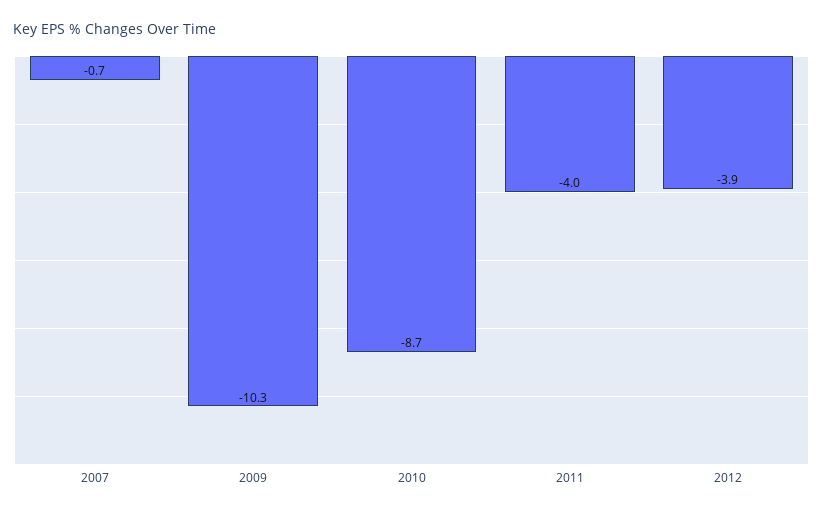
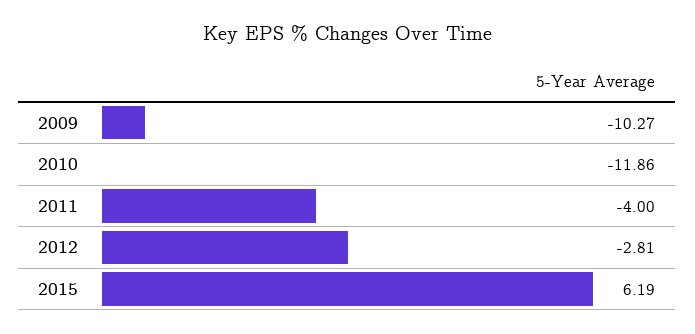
2007: -0.7 -> none
2010: -8.7 -> -11.86
2012: -3.9 -> -2.81
2015: none -> 6.19

